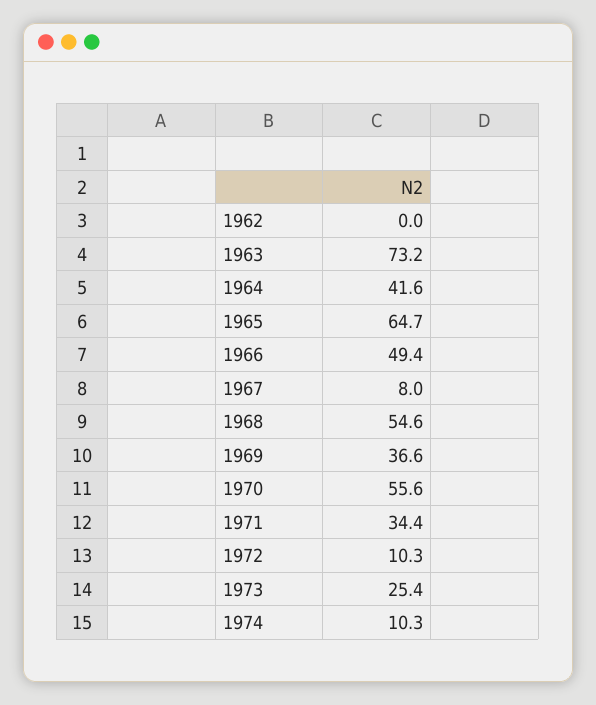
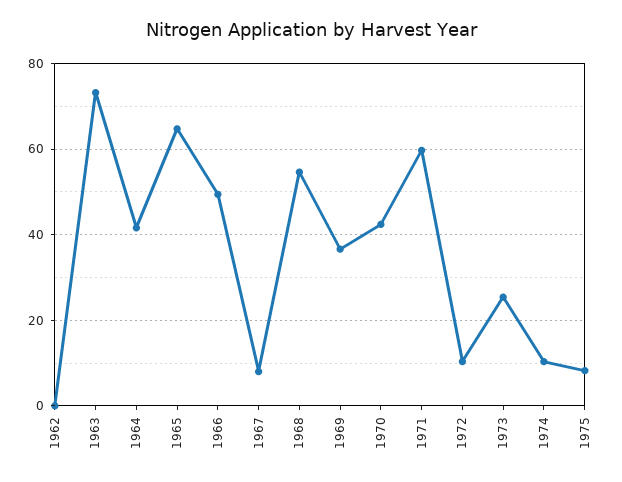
1970: 55.6 -> 42
1971: 34.4 -> 60
1975: none -> 8

